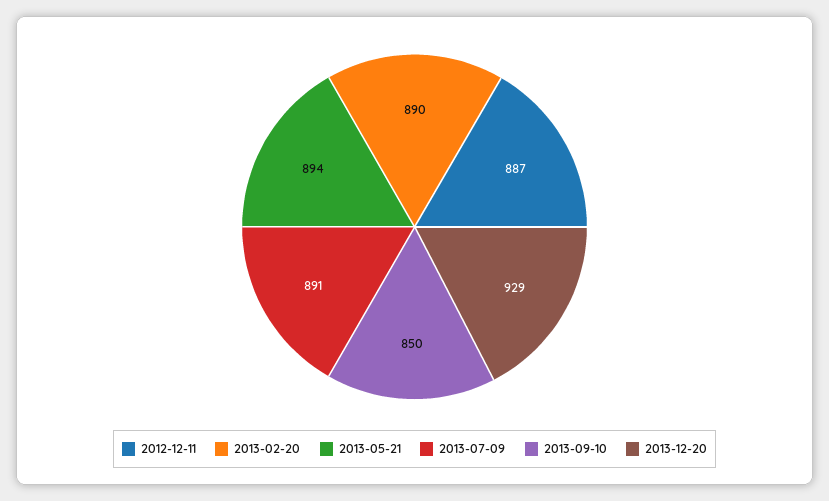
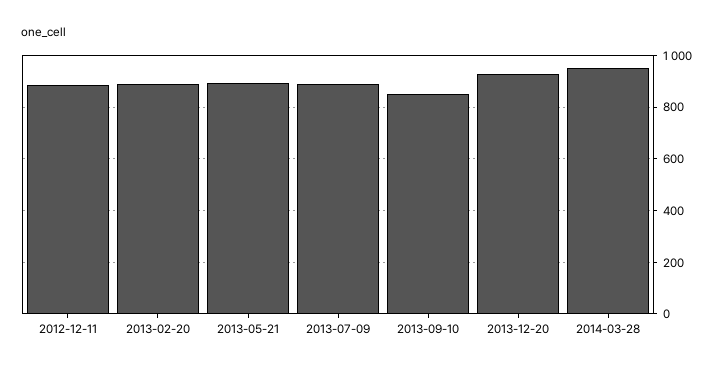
2014-03-28: none -> 950

